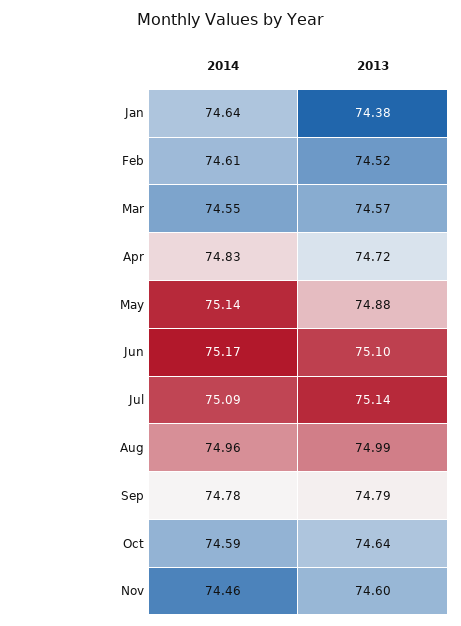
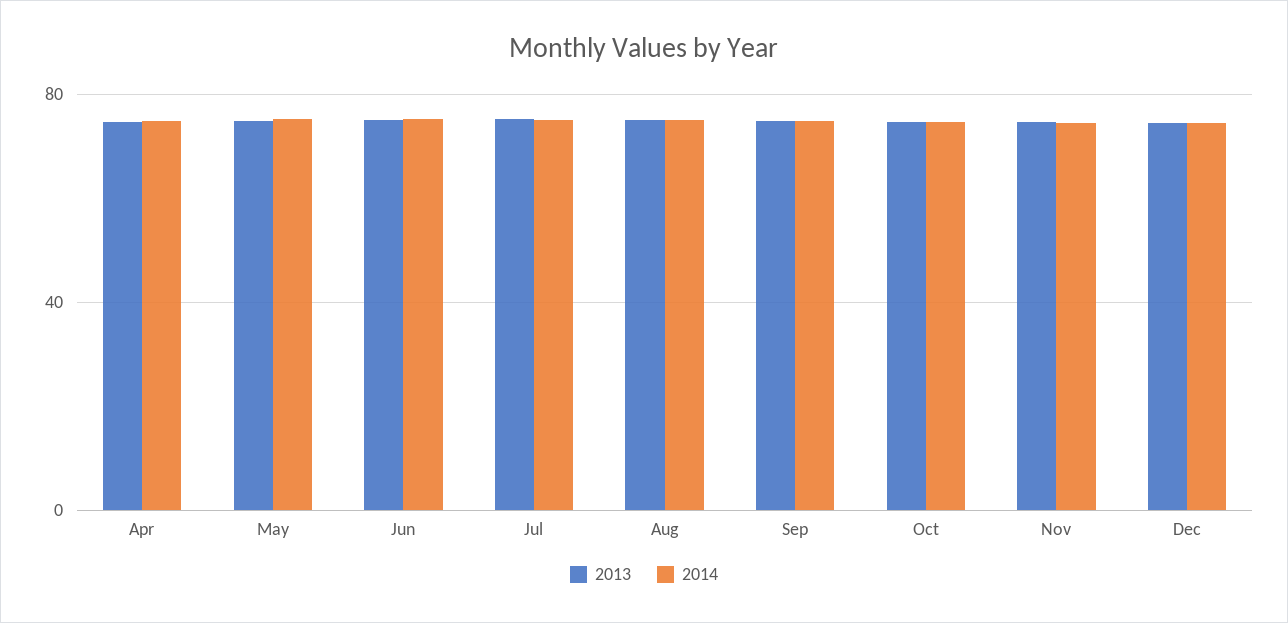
2014, Jan: 74.64 -> none
2013, Jan: 74.38 -> none
2014, Feb: 74.61 -> none
2013, Feb: 74.52 -> none
2014, Mar: 74.55 -> none
2013, Mar: 74.57 -> none
2013, Dec: none -> 75
2014, Dec: none -> 75

